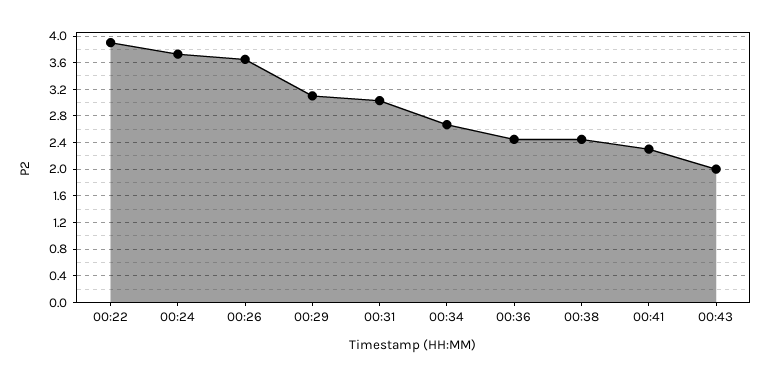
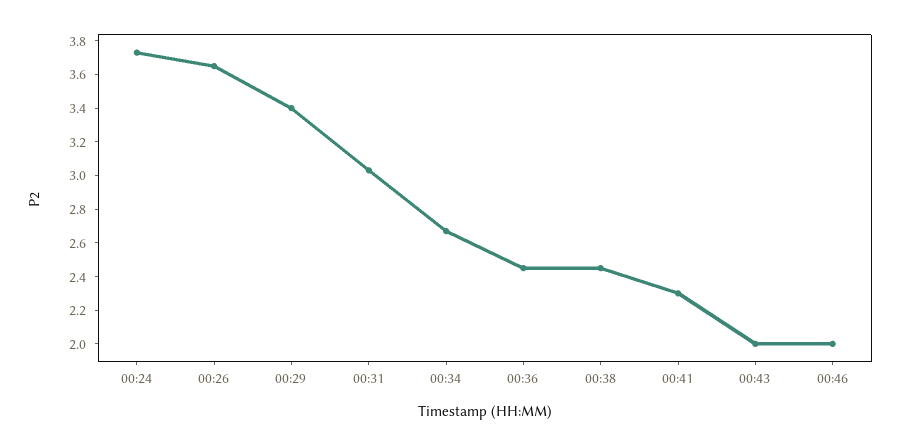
00:22: 3.9 -> none
00:29: 3.1 -> 3.4
00:46: none -> 2

